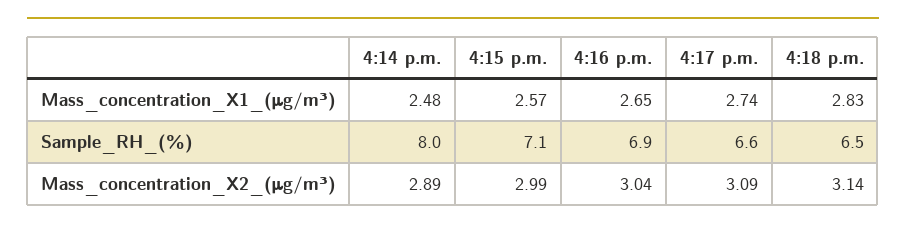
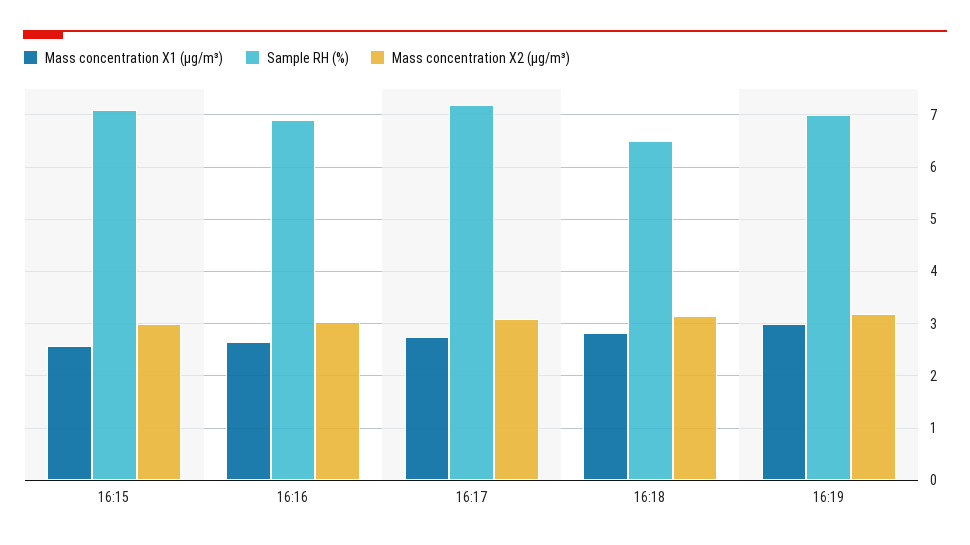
Mass_concentration_X1_(μg/m³), 4:14 p.m.: 2.48 -> none
Sample_RH_(%), 4:14 p.m.: 8 -> none
Sample_RH_(%), 4:17 p.m.: 6.6 -> 7.2
Mass_concentration_X2_(μg/m³), 4:14 p.m.: 2.89 -> none
Mass_concentration_X1_(μg/m³), 16:19: none -> 3
Sample_RH_(%), 16:19: none -> 7
Mass_concentration_X2_(μg/m³), 16:19: none -> 3.2

